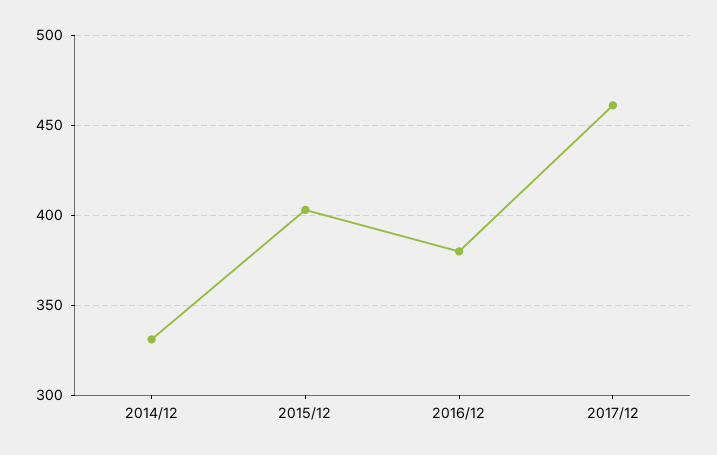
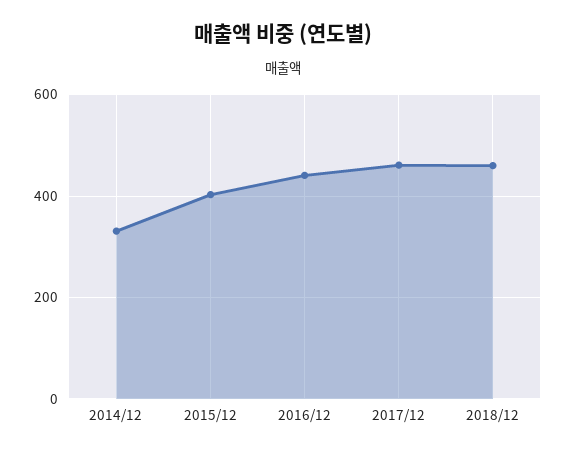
2016/12: 380 -> 440
2018/12: none -> 460

